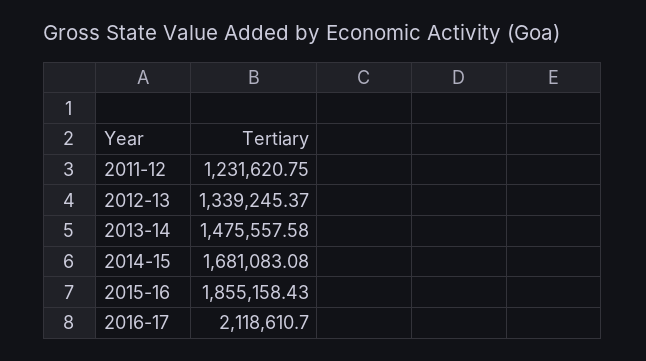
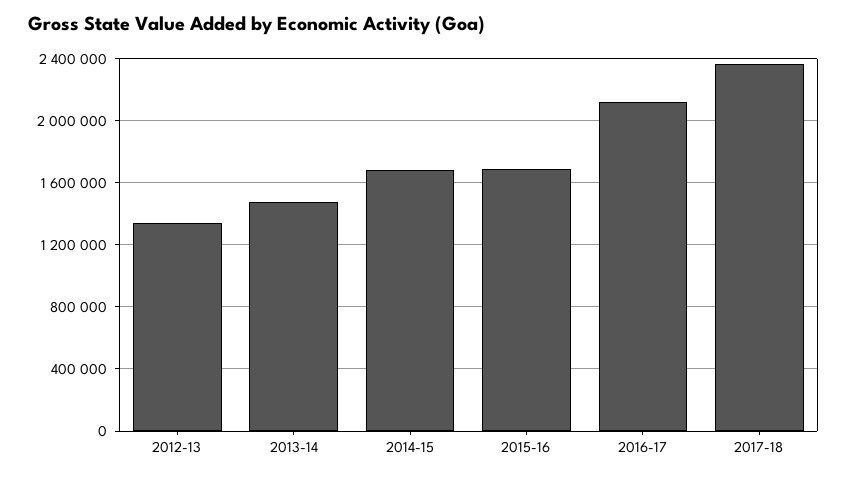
2011-12: 1231620.75 -> none
2015-16: 1855158.43 -> 1700000
2017-18: none -> 2350000

